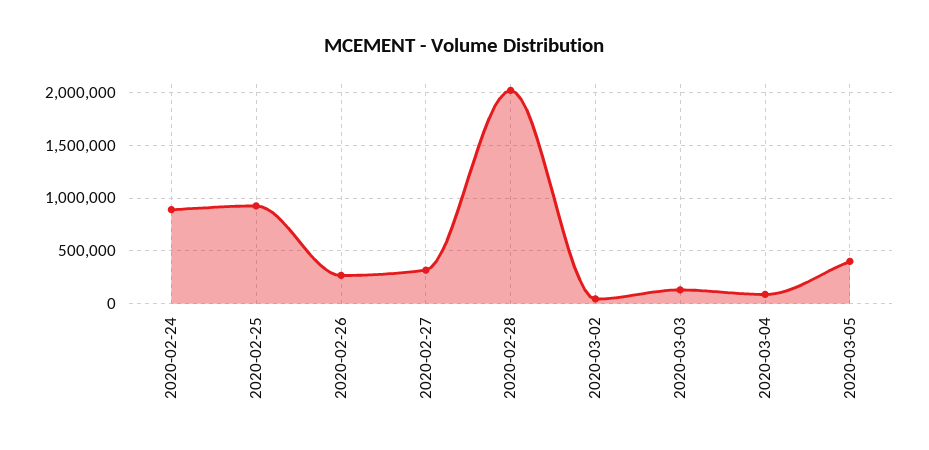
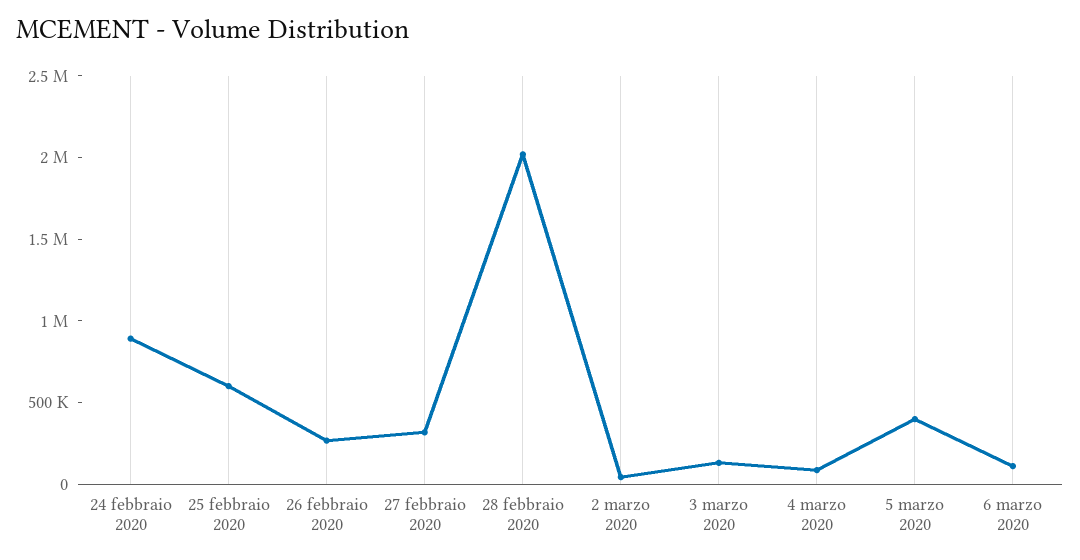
2020-02-25: 900000 -> 600000
6 marzo 2020: none -> 100000

